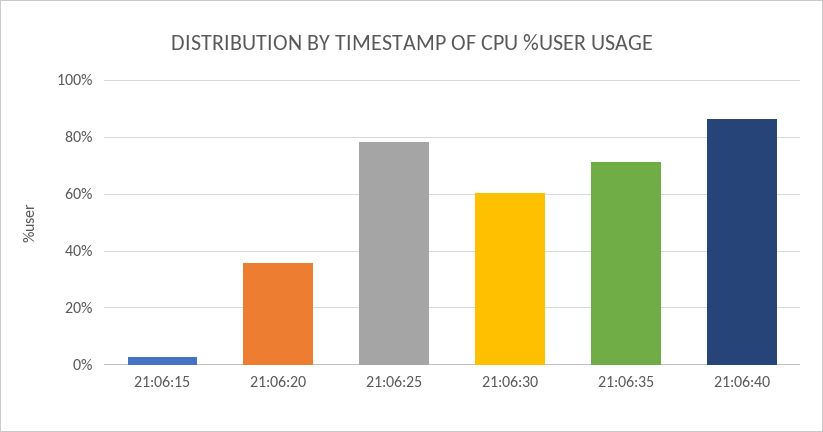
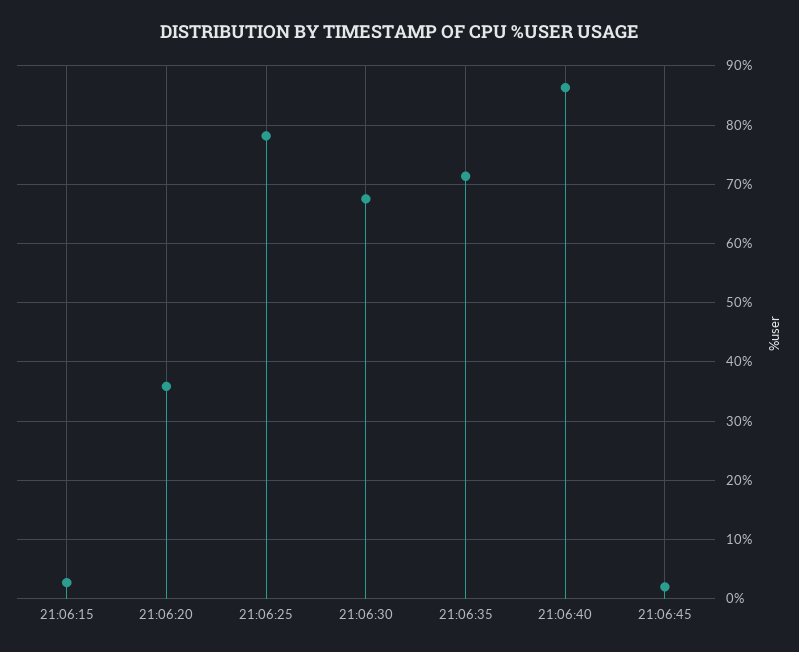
21:06:30: 60 -> 68
21:06:45: none -> 2

